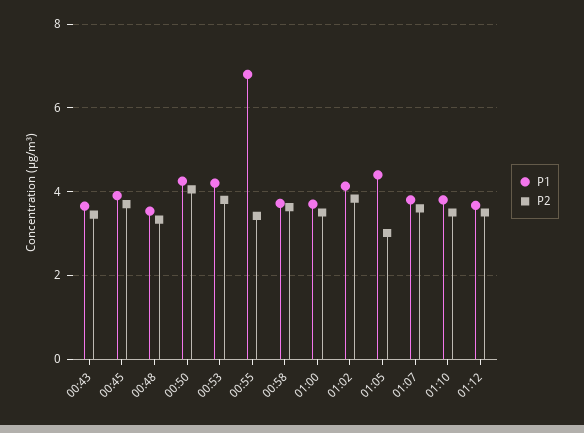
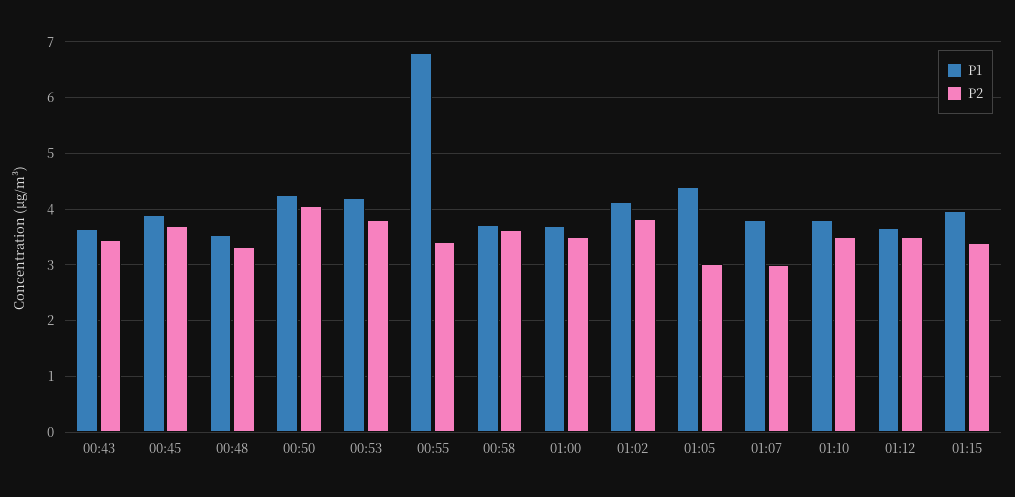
P2, 01:07: 3.6 -> 3
P1, 01:15: none -> 4
P2, 01:15: none -> 3.4

